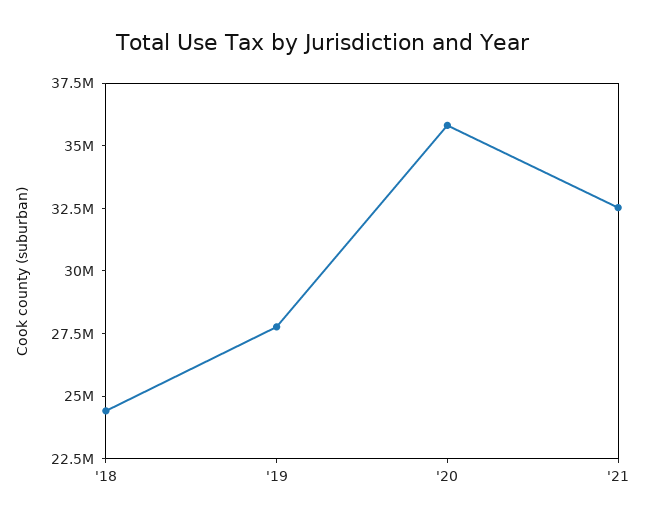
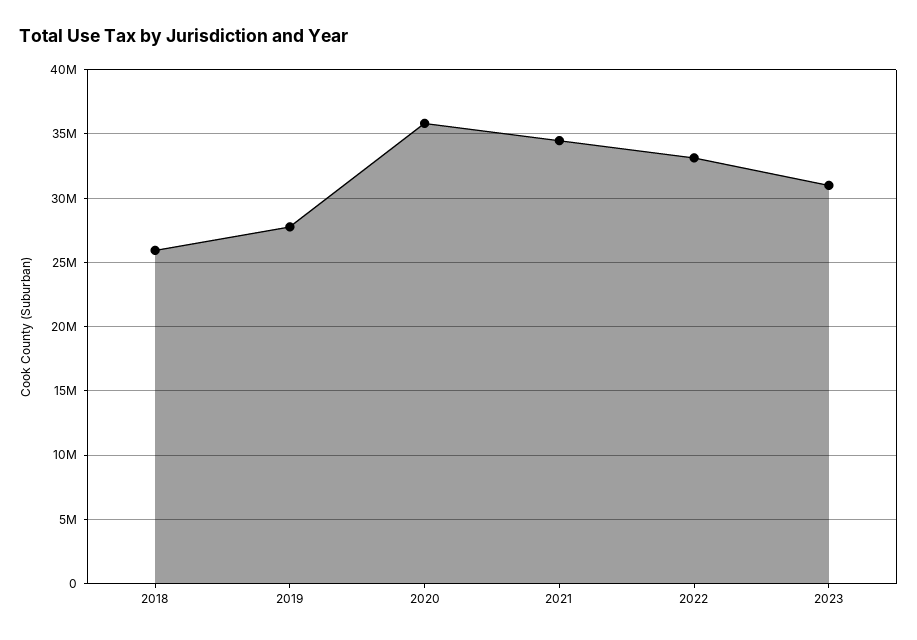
'18: 24500000 -> 26000000
'21: 32500000 -> 34500000
2022: none -> 33000000
2023: none -> 31000000

